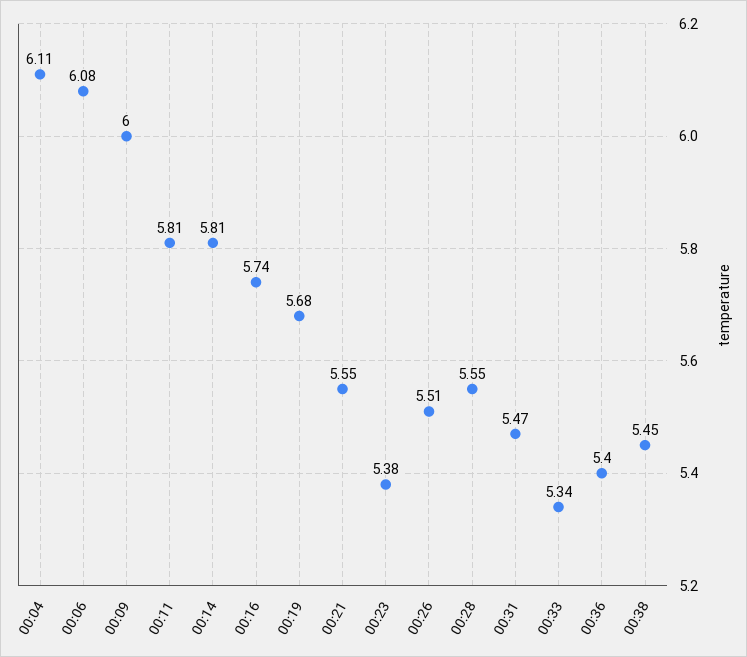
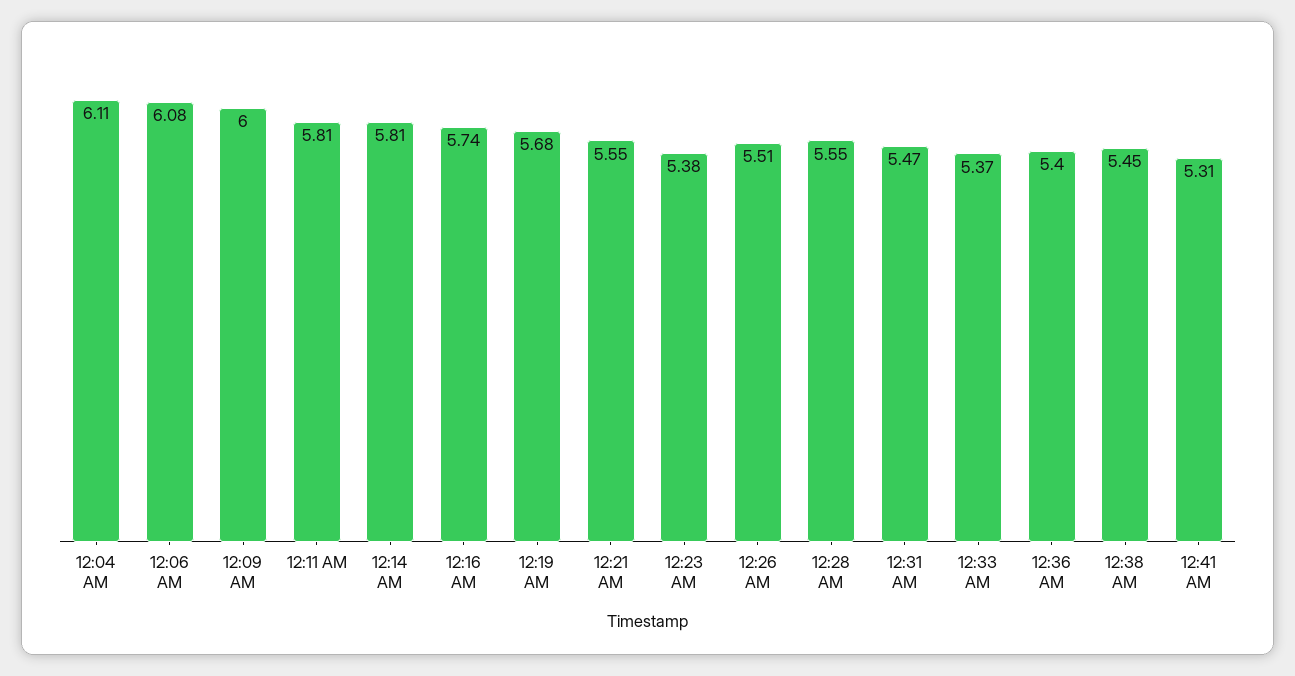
00:33: 5.34 -> 5.37
12:41 AM: none -> 5.31

